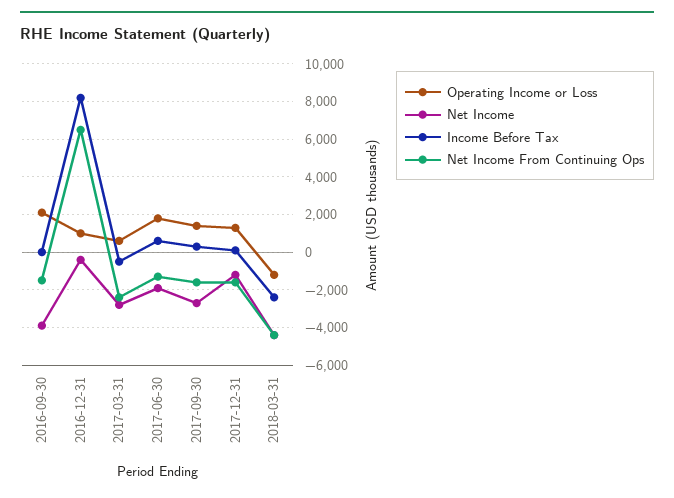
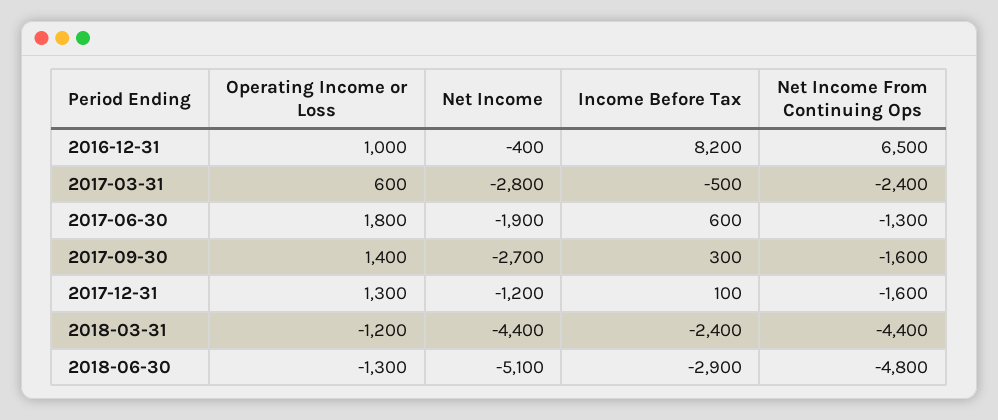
Operating Income or Loss, 2016-09-30: 2000 -> none
Net Income, 2016-09-30: -4000 -> none
Income Before Tax, 2016-09-30: 0 -> none
Net Income From Continuing Ops, 2016-09-30: -1500 -> none
Operating Income or Loss, 2018-06-30: none -> -1300
Net Income, 2018-06-30: none -> -5100
Income Before Tax, 2018-06-30: none -> -2900
Net Income From Continuing Ops, 2018-06-30: none -> -4800

